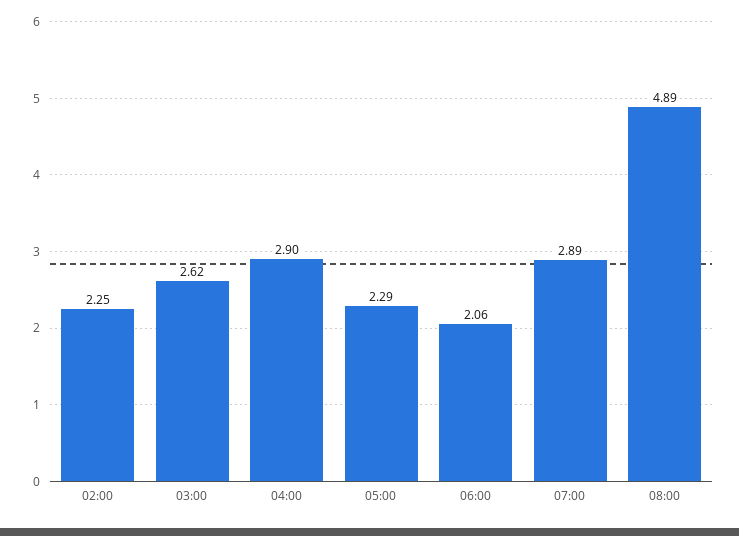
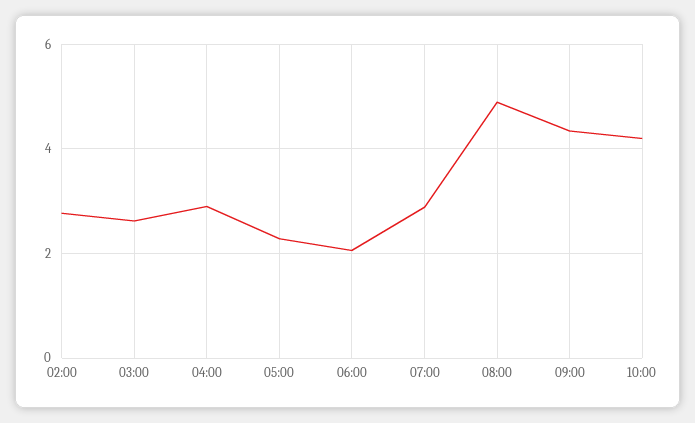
02:00: 2.25 -> 2.8
09:00: none -> 4.4
10:00: none -> 4.2

